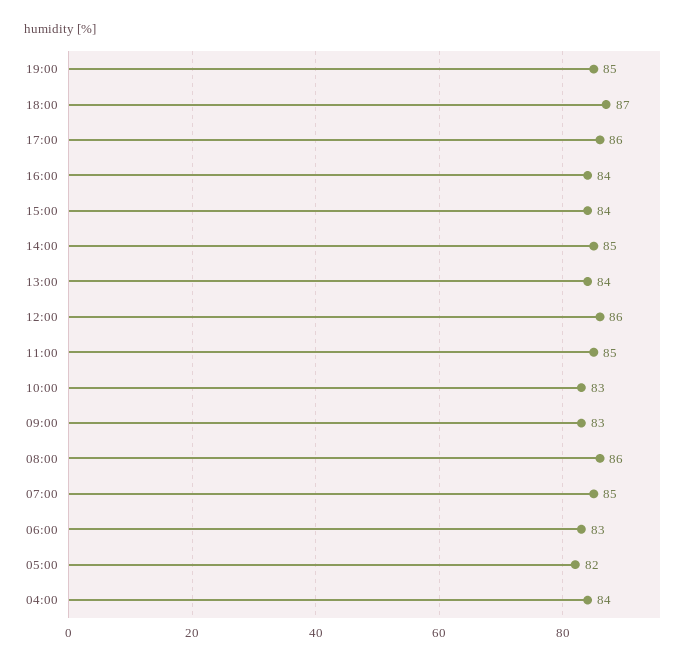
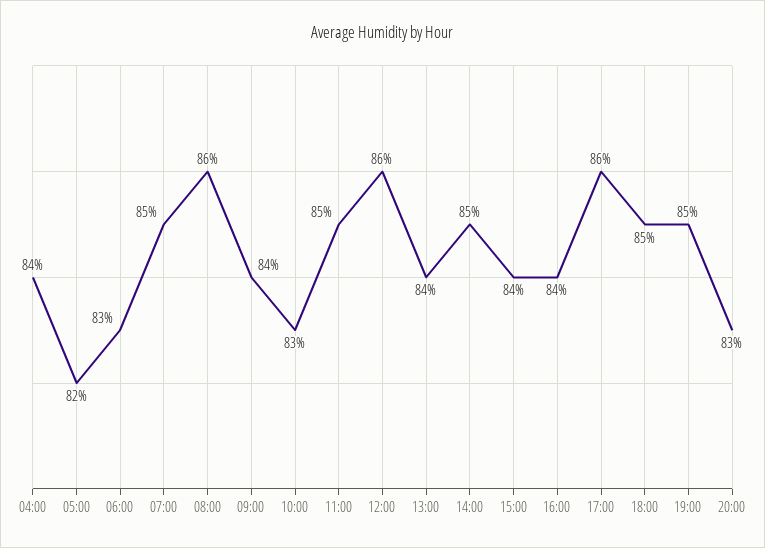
18:00: 87 -> 85
09:00: 83 -> 84
20:00: none -> 83

